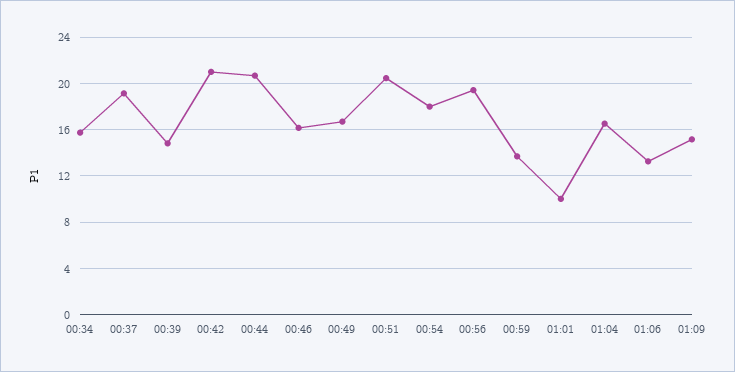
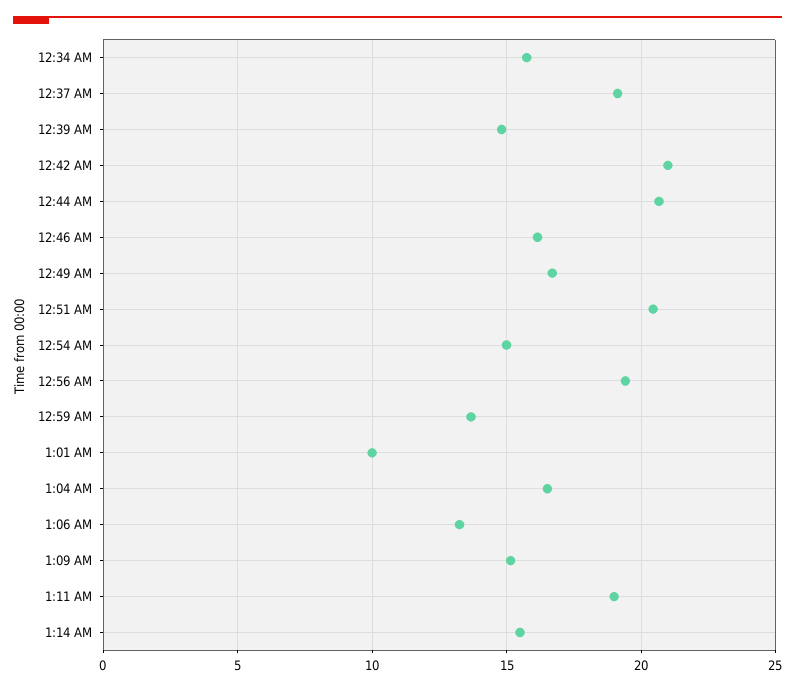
00:54: 18 -> 15
1:11 AM: none -> 19
1:14 AM: none -> 15.5

